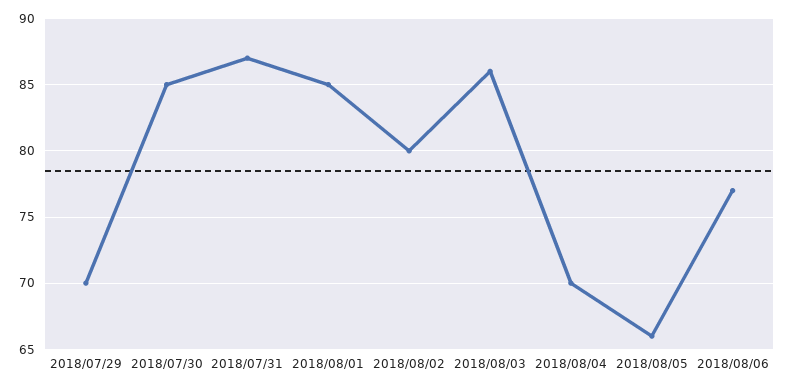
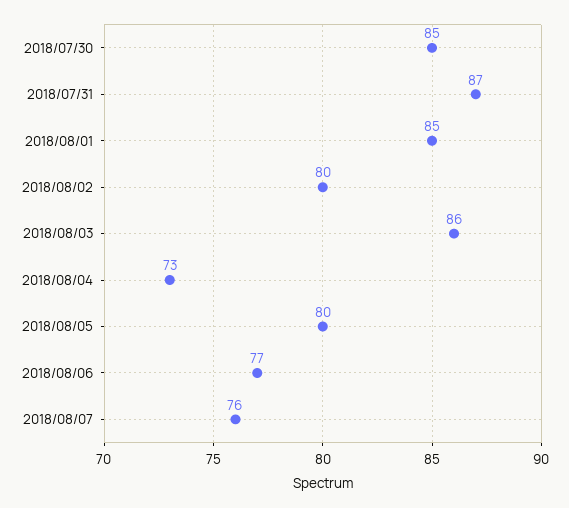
2018/07/29: 70 -> none
2018/08/04: 70 -> 73
2018/08/05: 66 -> 80
2018/08/07: none -> 76

